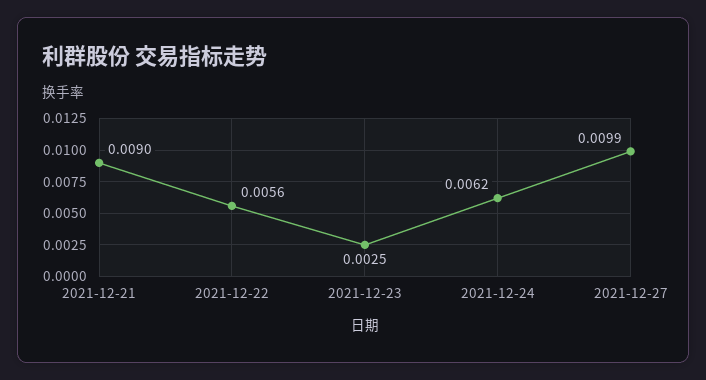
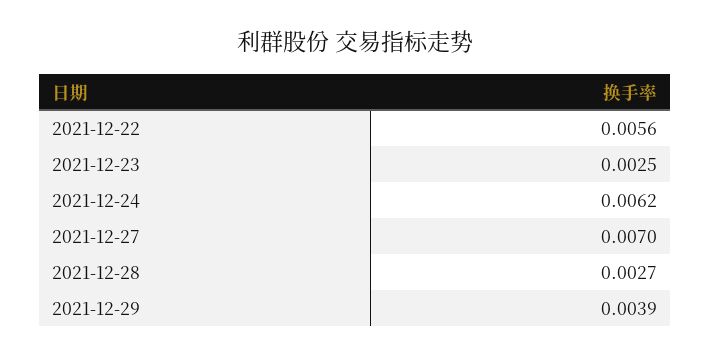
2021-12-21: 0.009 -> none
2021-12-27: 0.0099 -> 0.007
2021-12-28: none -> 0.0027
2021-12-29: none -> 0.0039

